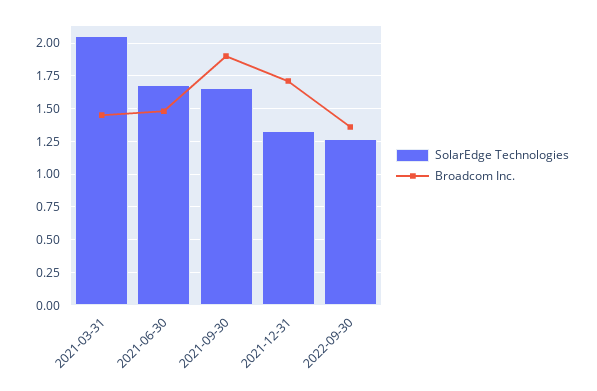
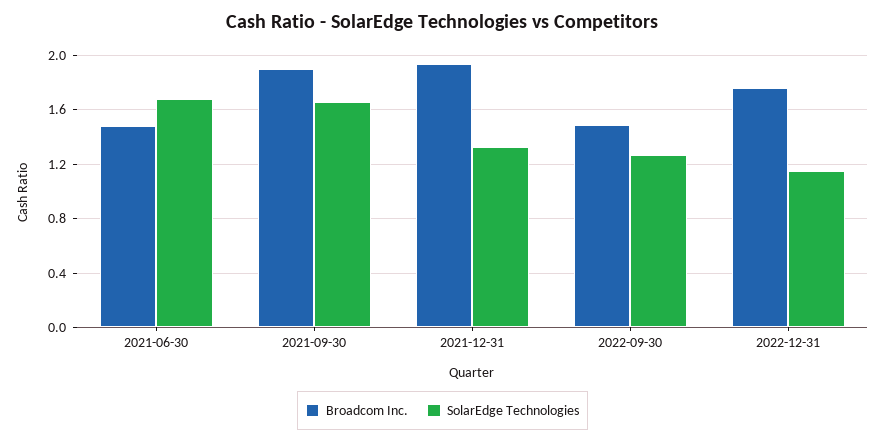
SolarEdge Technologies, 2021-03-31: 2.05 -> none
Broadcom Inc., 2021-03-31: 1.45 -> none
Broadcom Inc., 2021-12-31: 1.7 -> 1.95
Broadcom Inc., 2022-09-30: 1.35 -> 1.5
Broadcom Inc., 2022-12-31: none -> 1.75
SolarEdge Technologies, 2022-12-31: none -> 1.15

